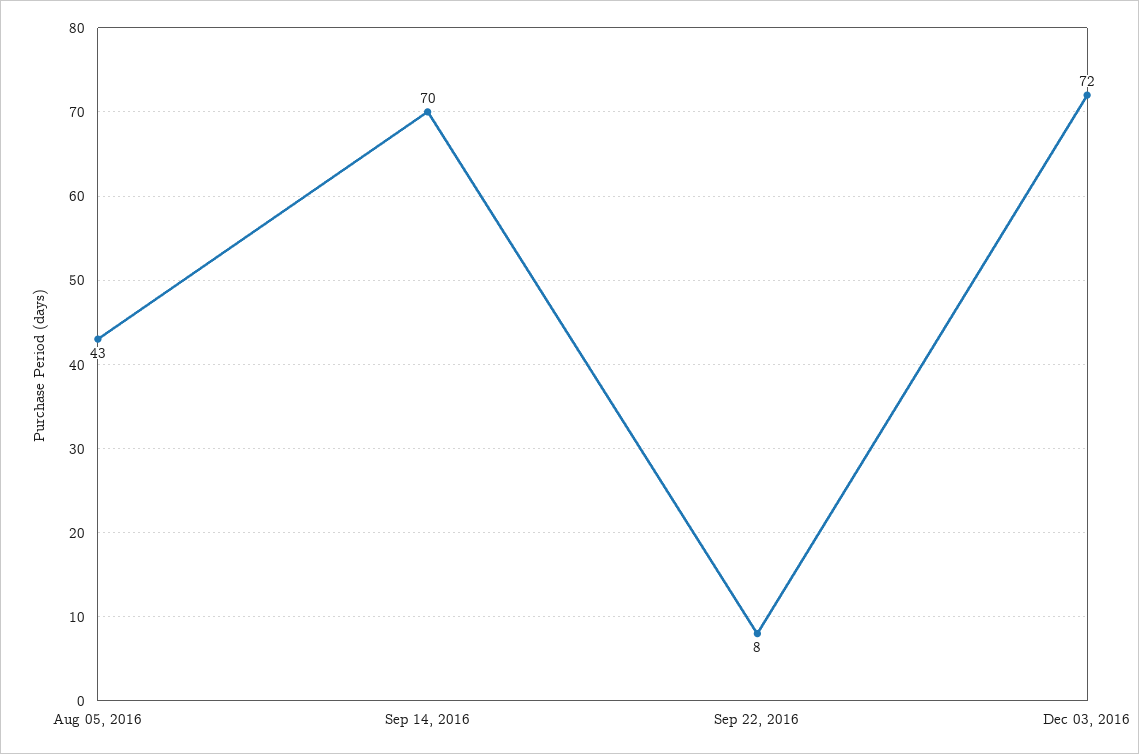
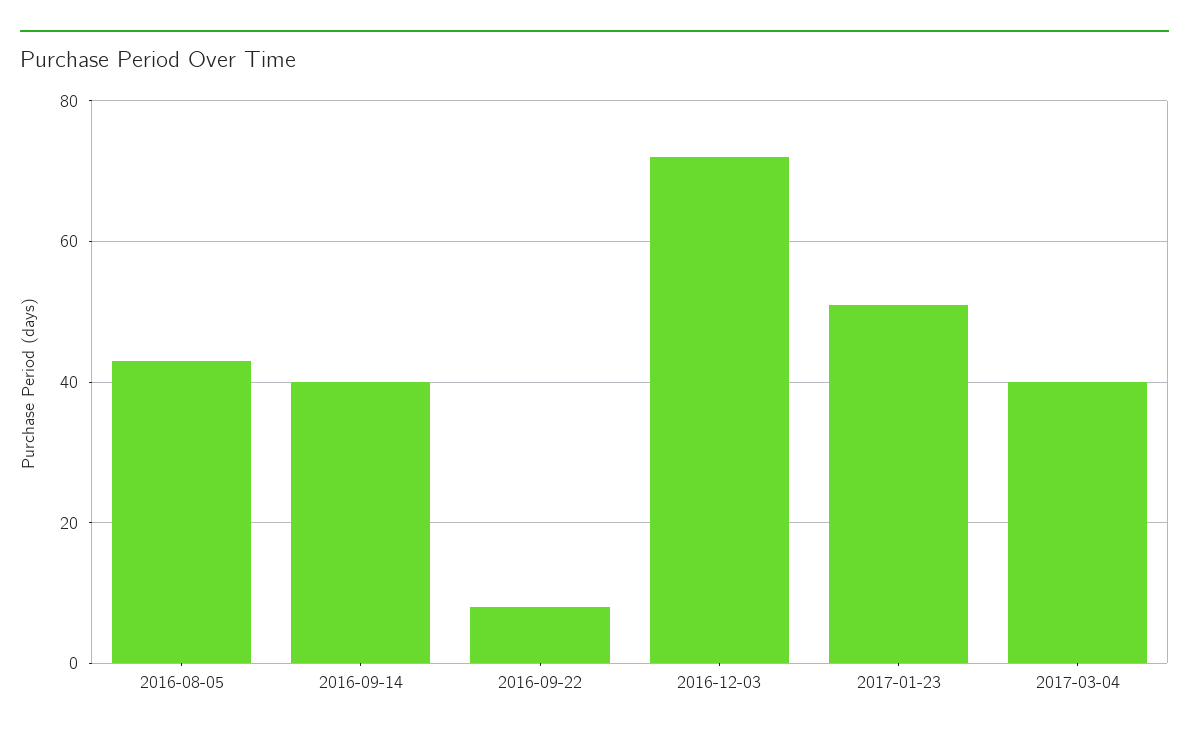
Sep 14, 2016: 70 -> 40
2017-01-23: none -> 50
2017-03-04: none -> 40

